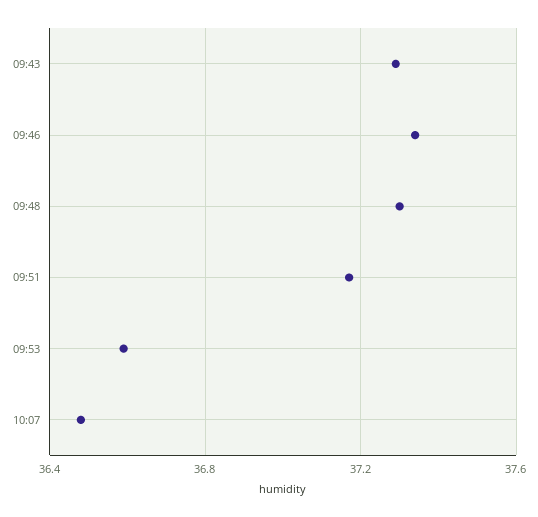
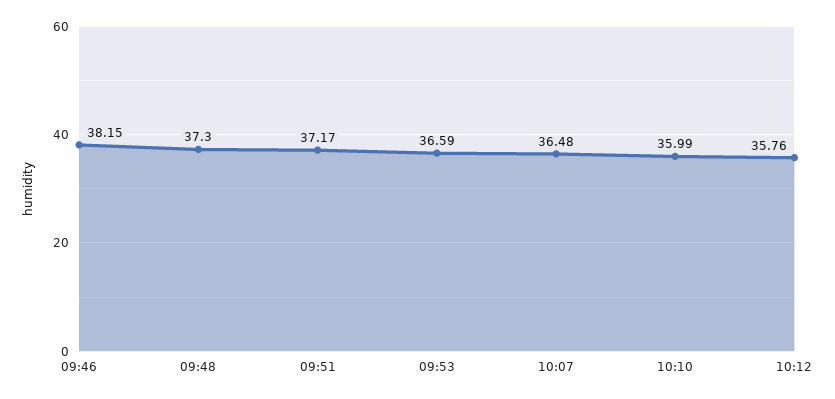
09:43: 37.3 -> none
09:46: 37.35 -> 38.15
10:10: none -> 35.99
10:12: none -> 35.76

